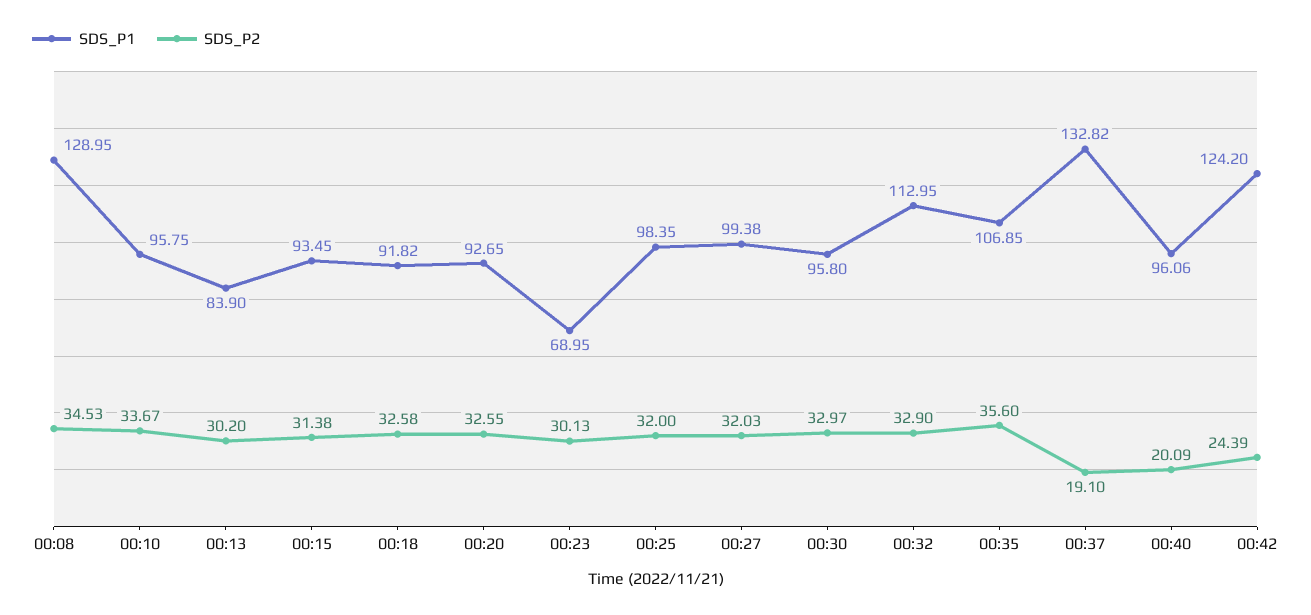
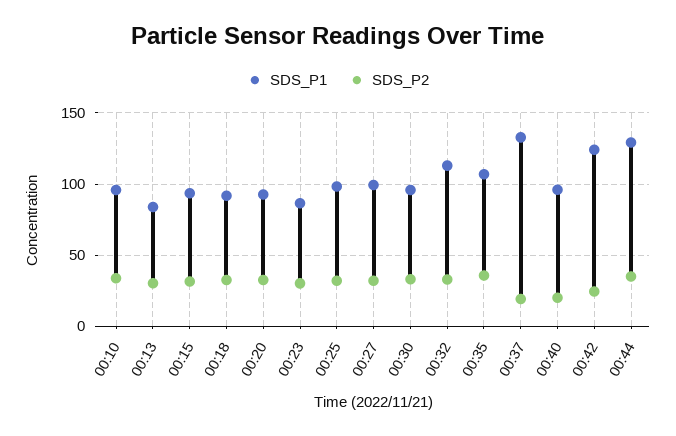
SDS_P1, 00:08: 128.95 -> none
SDS_P2, 00:08: 34.53 -> none
SDS_P1, 00:23: 68.95 -> 85
SDS_P1, 00:44: none -> 130
SDS_P2, 00:44: none -> 35

